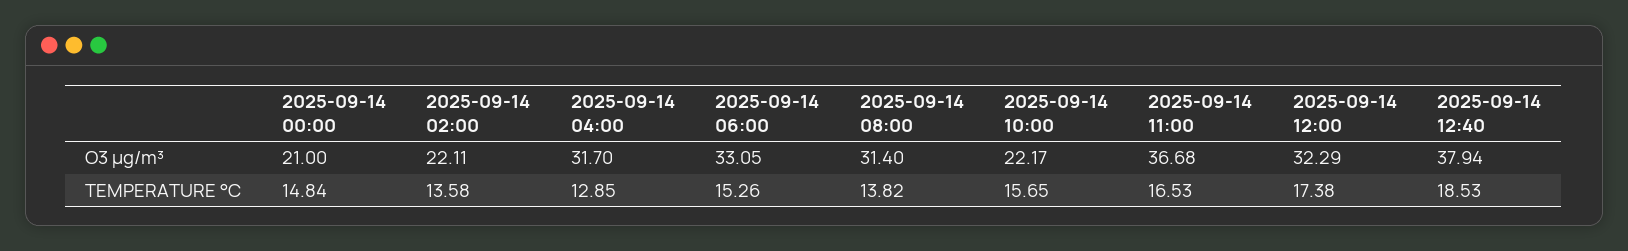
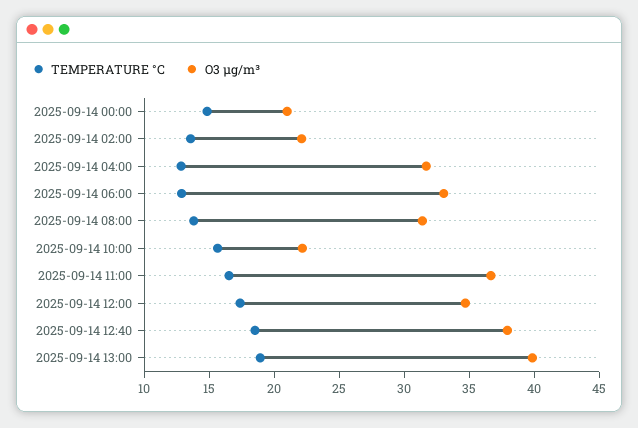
O3 µg/m³, 2025-09-14 12:00: 32.29 -> 35
TEMPERATURE °C, 2025-09-14 06:00: 15.26 -> 13
TEMPERATURE °C, 2025-09-14 13:00: none -> 19
O3 µg/m³, 2025-09-14 13:00: none -> 40

